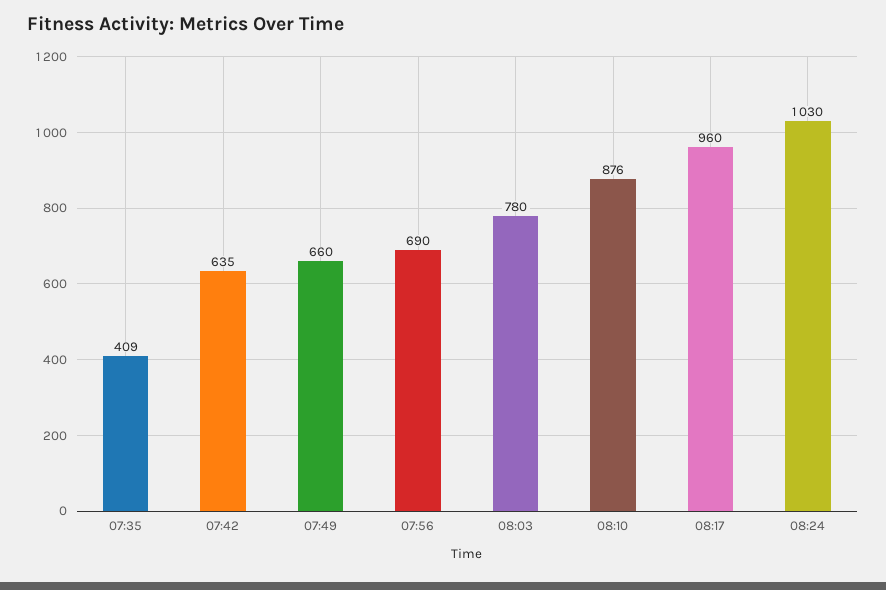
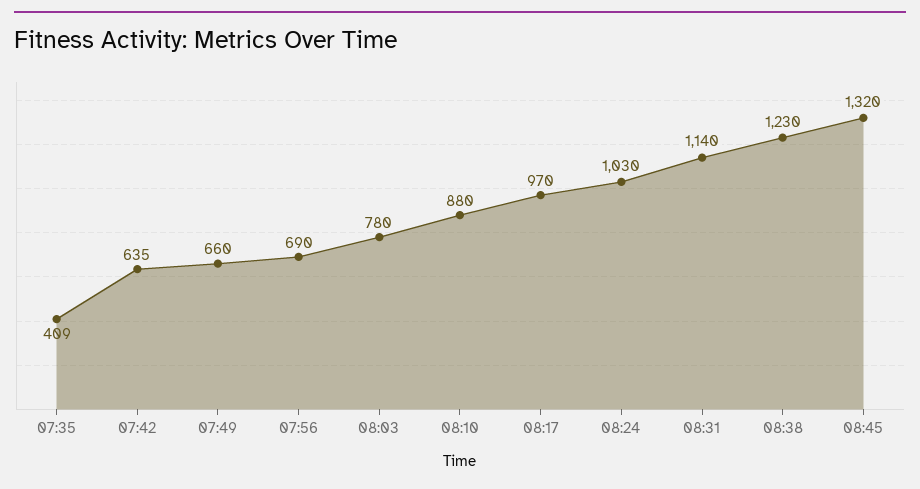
08:10: 876 -> 880
08:17: 960 -> 970
08:31: none -> 1140
08:38: none -> 1230
08:45: none -> 1320

